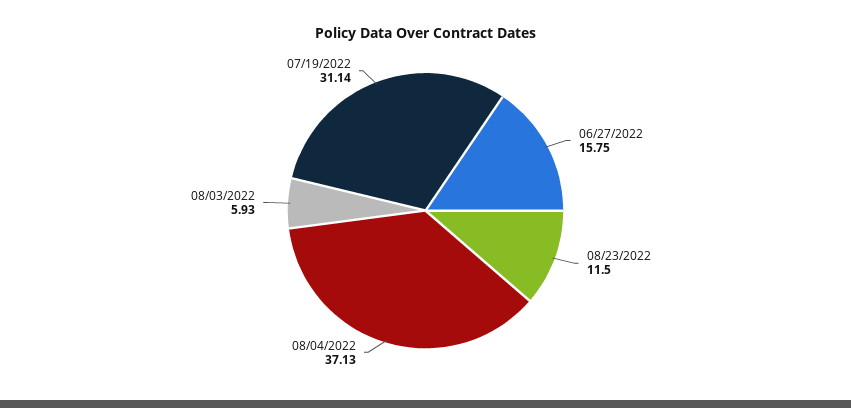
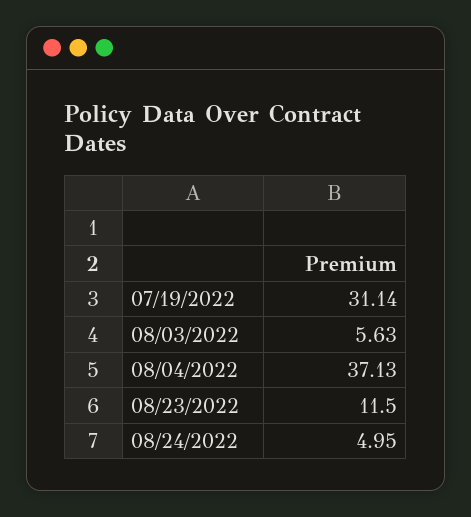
06/27/2022: 15.75 -> none
08/03/2022: 5.93 -> 5.63
08/24/2022: none -> 4.95

